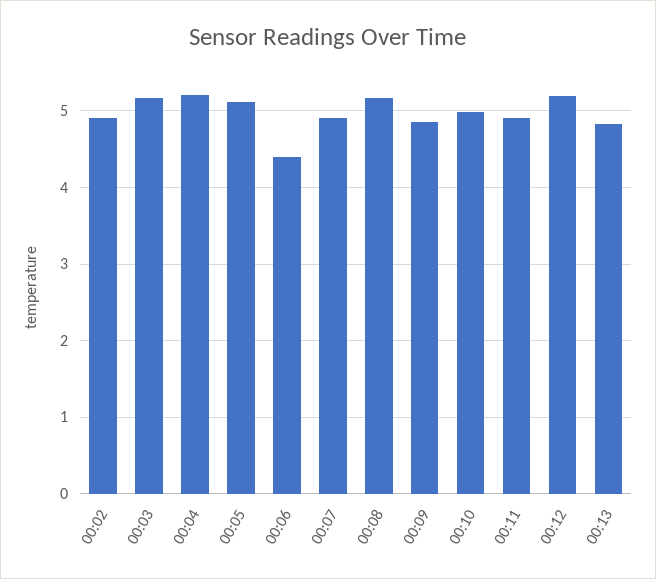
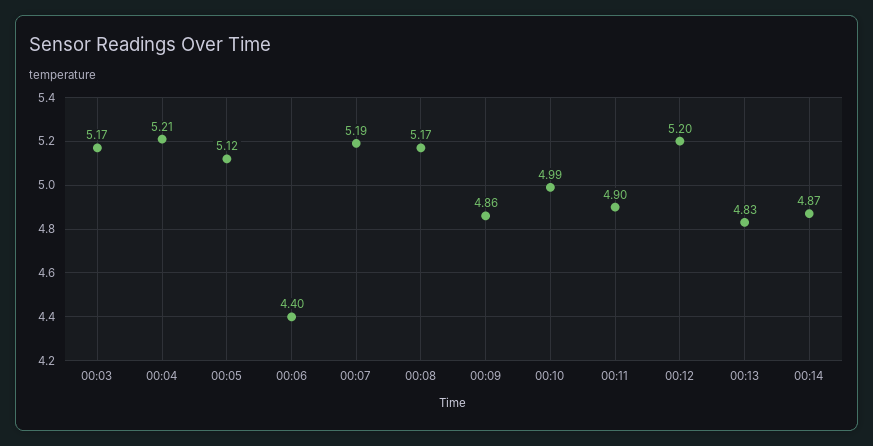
00:02: 4.9 -> none
00:07: 4.9 -> 5.19
00:14: none -> 4.87

